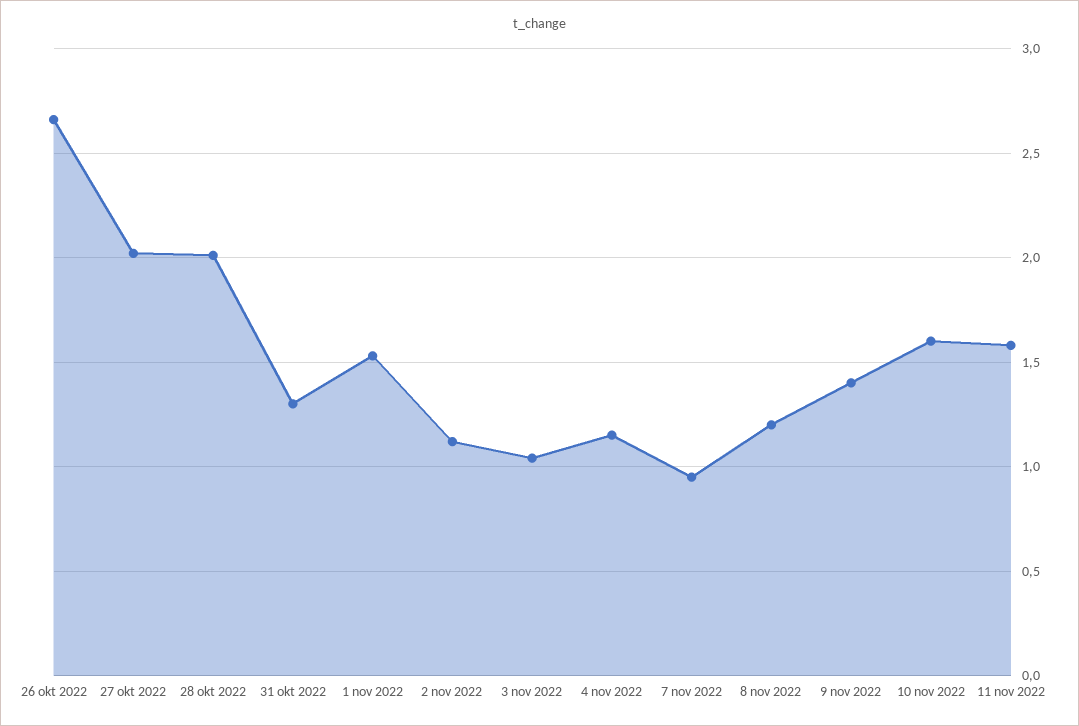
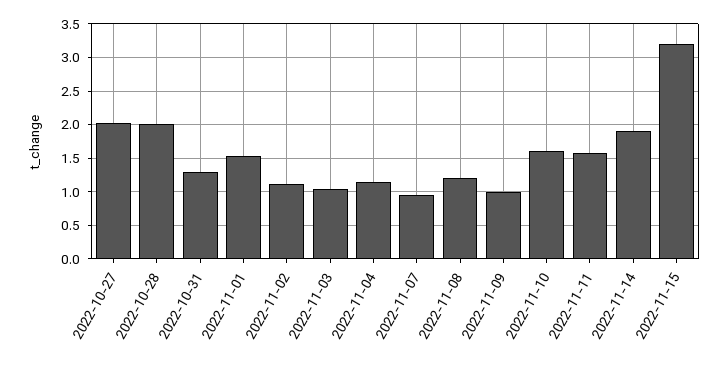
26 okt 2022: 2.65 -> none
9 nov 2022: 1.4 -> 1
2022-11-14: none -> 1.9
2022-11-15: none -> 3.2

